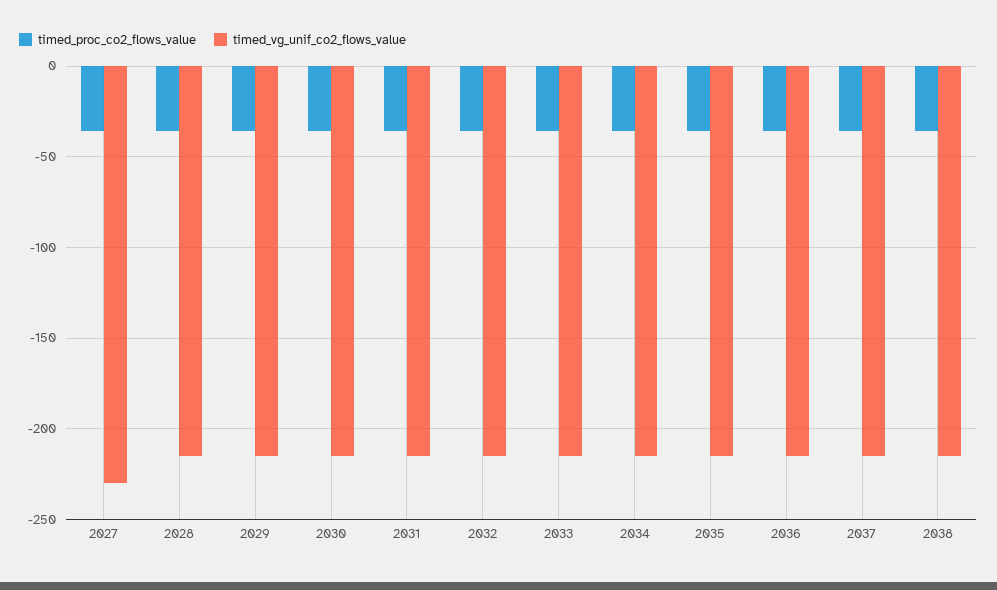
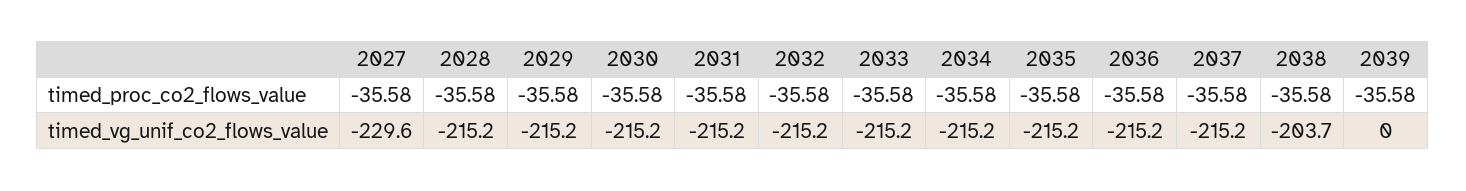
timed_vg_unif_co2_flows_value, 2038: -215 -> -203.7
timed_proc_co2_flows_value, 2039: none -> -35.58
timed_vg_unif_co2_flows_value, 2039: none -> 0

